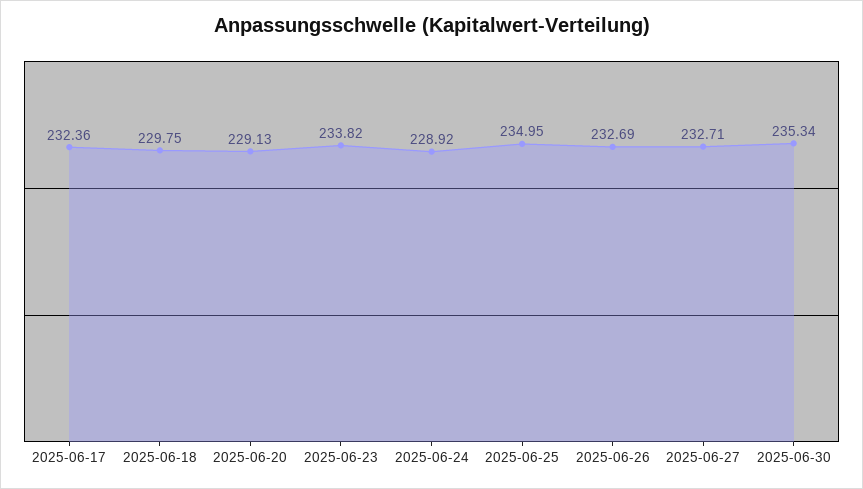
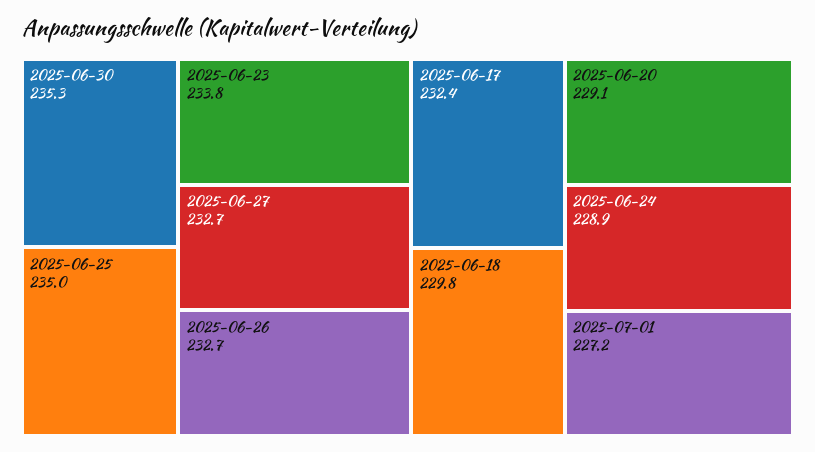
2025-07-01: none -> 227.2

